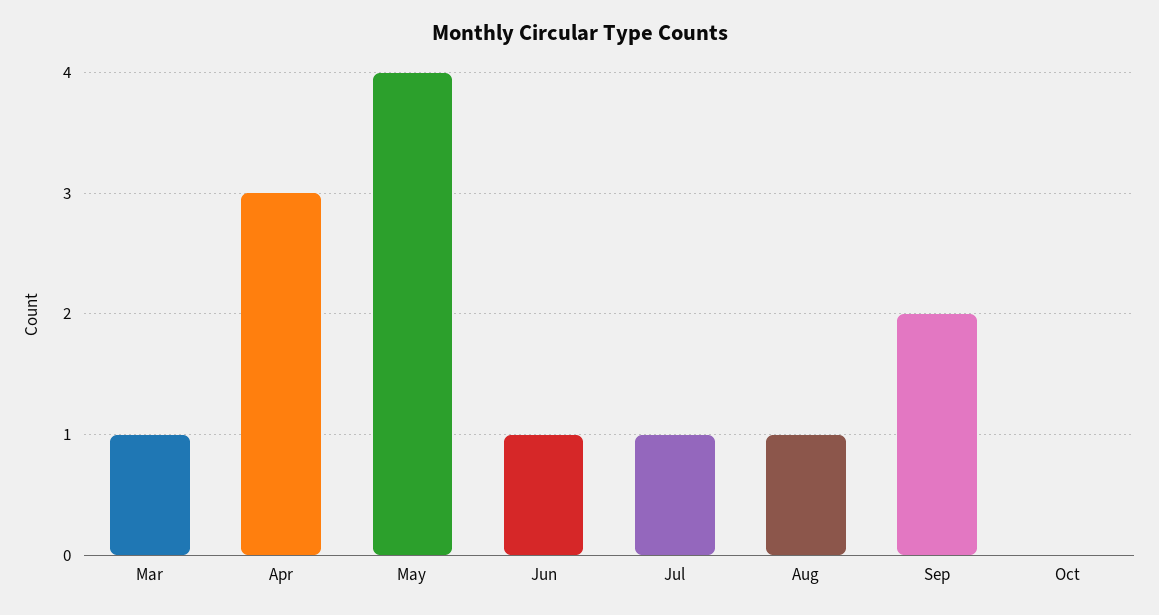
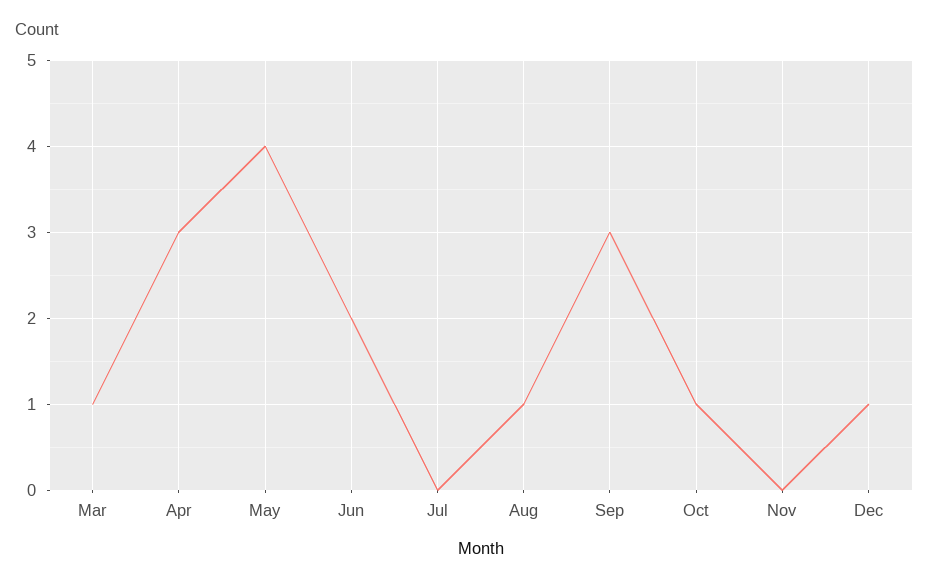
Jun: 1 -> 2
Jul: 1 -> 0
Sep: 2 -> 3
Oct: 0 -> 1
Nov: none -> 0
Dec: none -> 1

